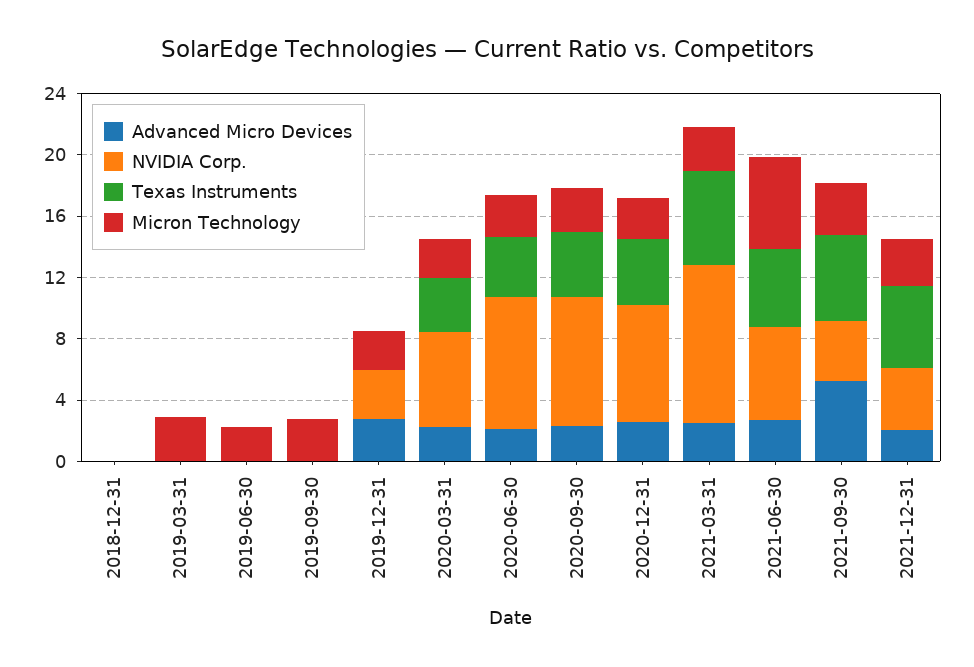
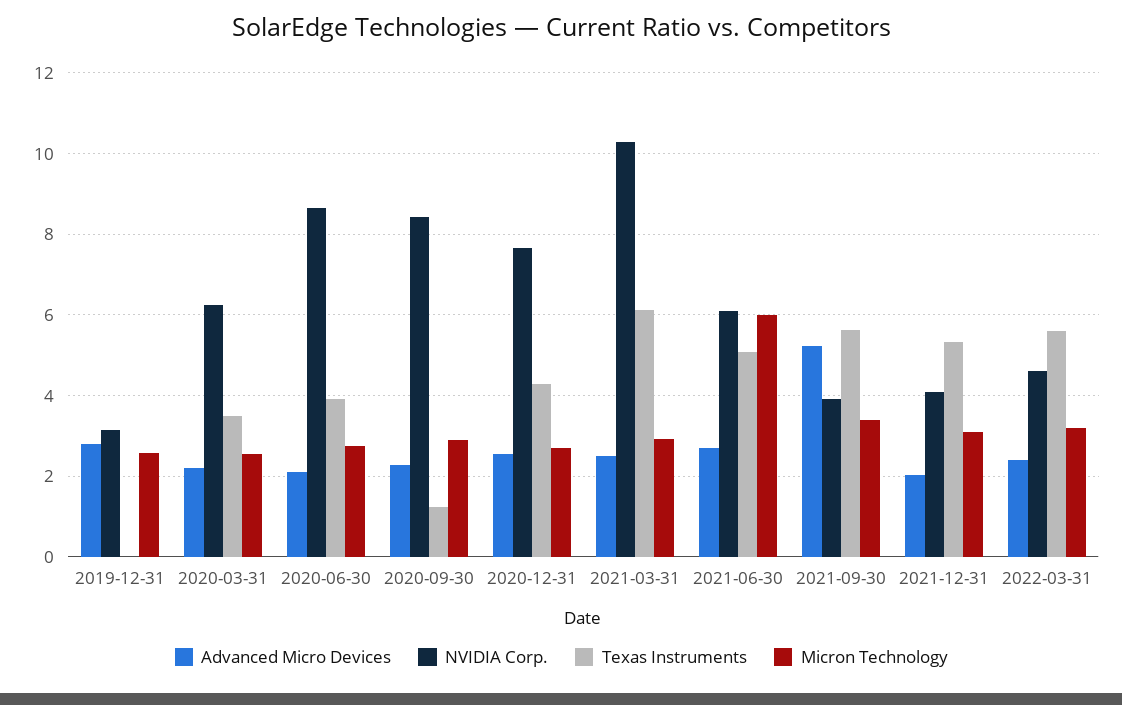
Advanced Micro Devices, 2018-12-31: 0 -> none
NVIDIA Corp., 2018-12-31: 0 -> none
Texas Instruments, 2018-12-31: 0 -> none
Micron Technology, 2018-12-31: 0 -> none
Advanced Micro Devices, 2019-03-31: 0 -> none
NVIDIA Corp., 2019-03-31: 0 -> none
Texas Instruments, 2019-03-31: 0 -> none
Micron Technology, 2019-03-31: 3 -> none
Advanced Micro Devices, 2019-06-30: 0 -> none
NVIDIA Corp., 2019-06-30: 0 -> none
Texas Instruments, 2019-06-30: 0 -> none
Micron Technology, 2019-06-30: 2 -> none
Advanced Micro Devices, 2019-09-30: 0 -> none
NVIDIA Corp., 2019-09-30: 0 -> none
Texas Instruments, 2019-09-30: 0 -> none
Micron Technology, 2019-09-30: 3 -> none
Texas Instruments, 2020-09-30: 4 -> 1.2
Advanced Micro Devices, 2022-03-31: none -> 2.4
NVIDIA Corp., 2022-03-31: none -> 4.6
Texas Instruments, 2022-03-31: none -> 5.6
Micron Technology, 2022-03-31: none -> 3.2

